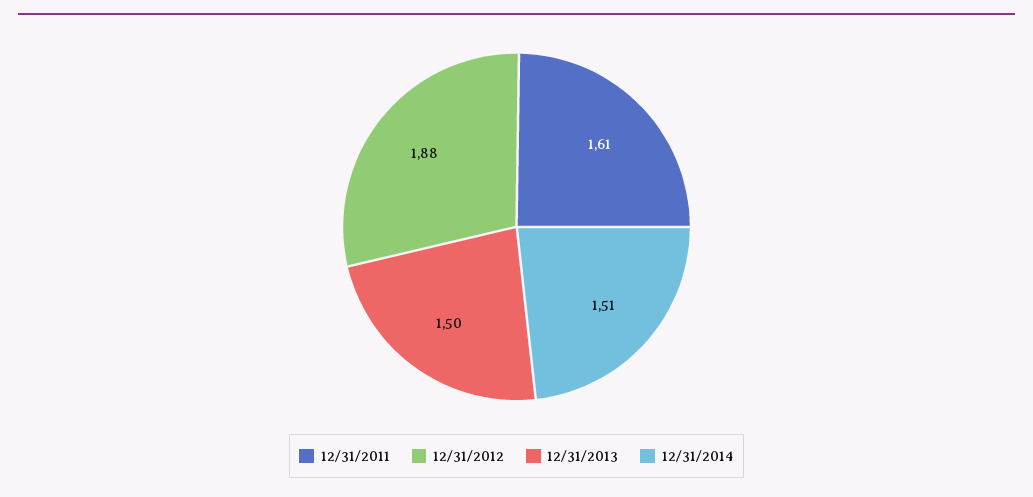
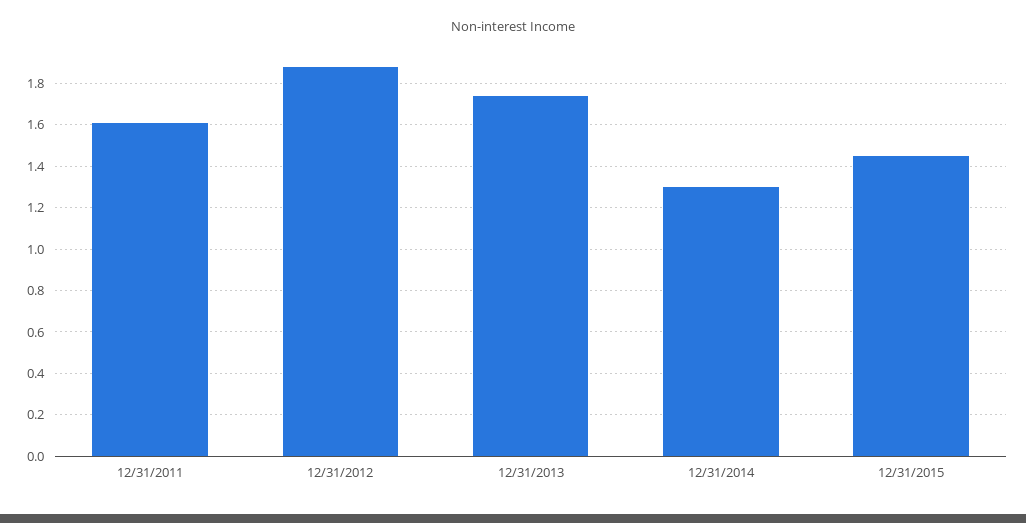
12/31/2013: 1.5 -> 1.75
12/31/2014: 1.51 -> 1.3
12/31/2015: none -> 1.45

